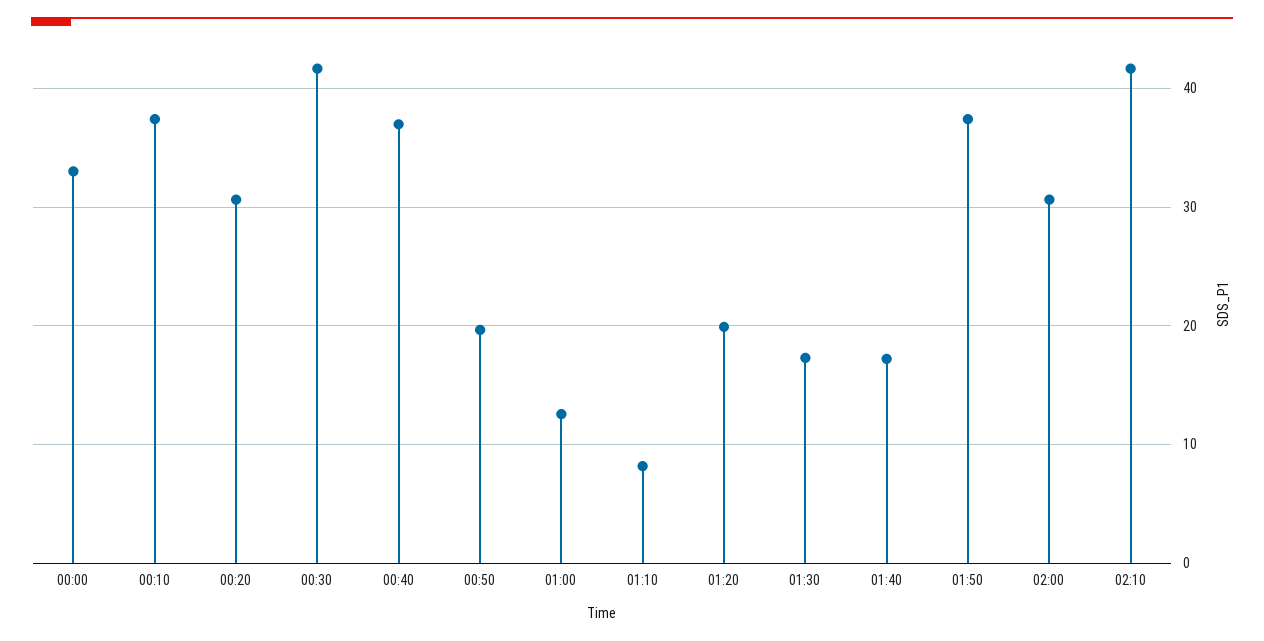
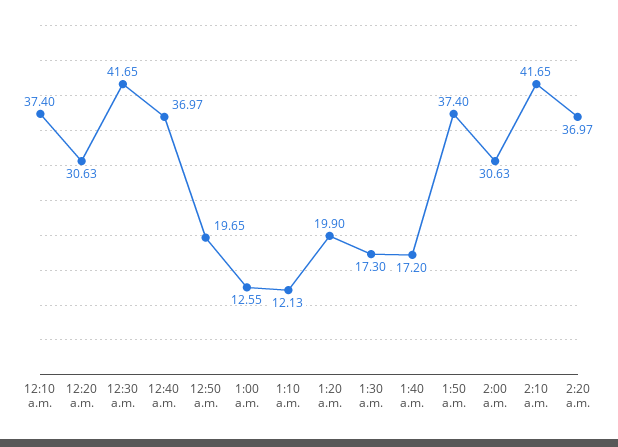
00:00: 33 -> none
01:10: 8 -> 12.13
2:20 a.m.: none -> 36.97

